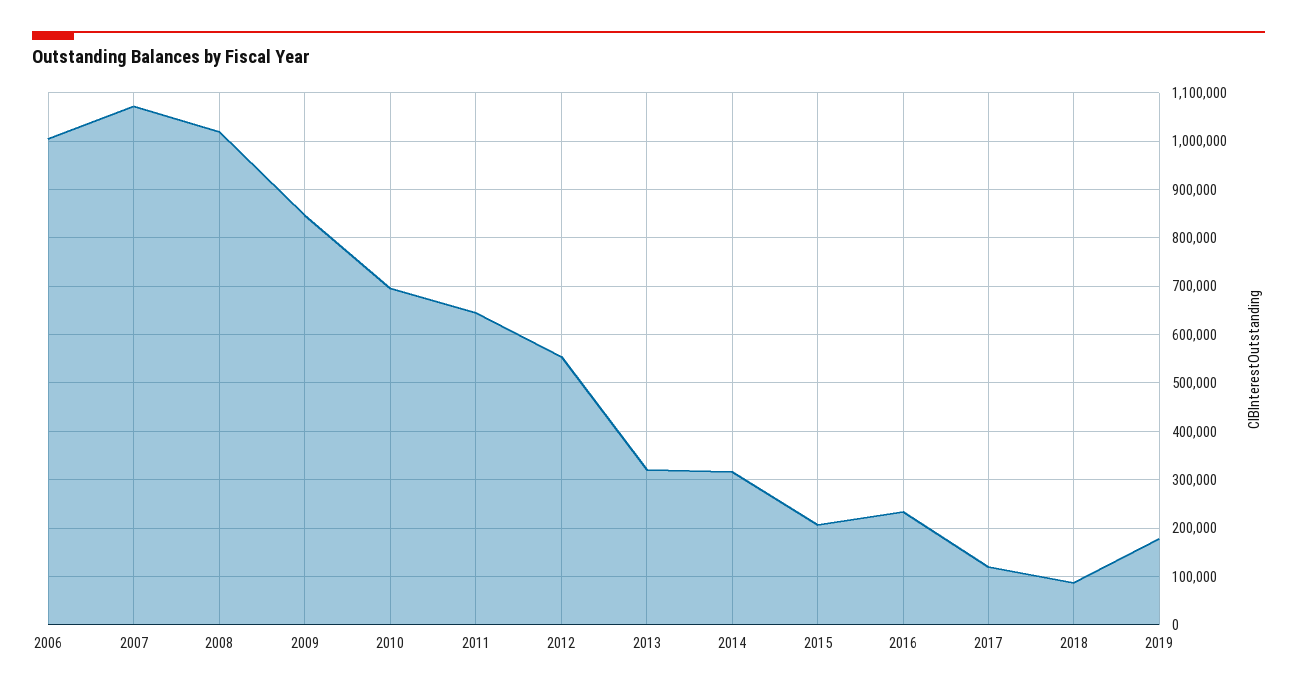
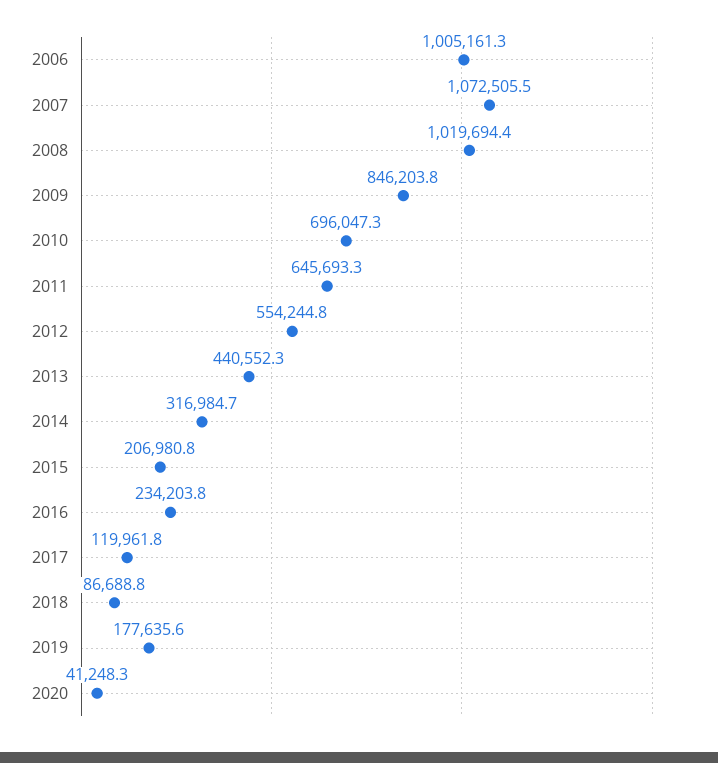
2013: 320000 -> 440552.3
2020: none -> 41248.3

